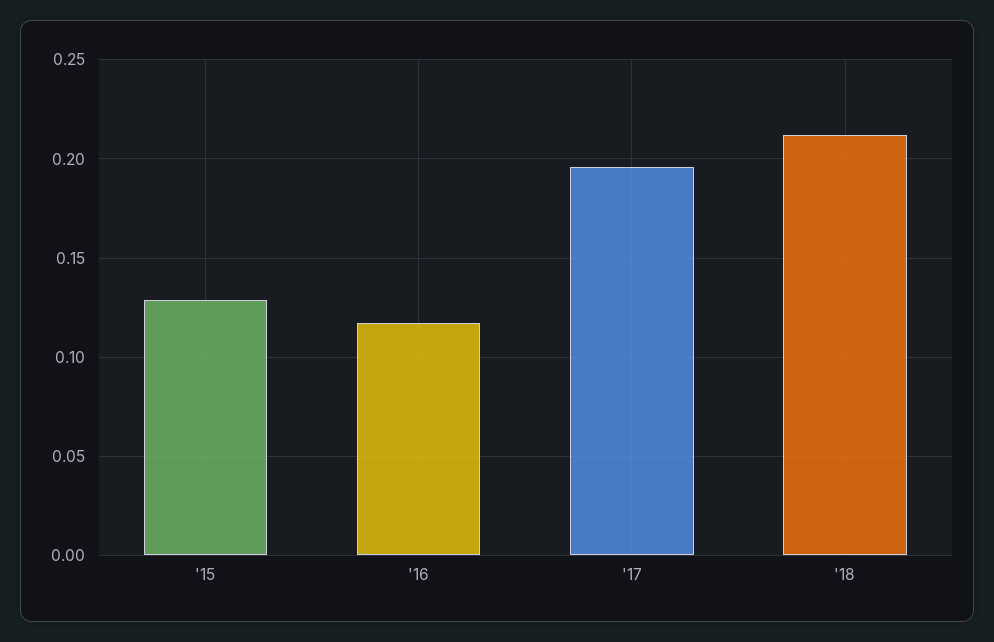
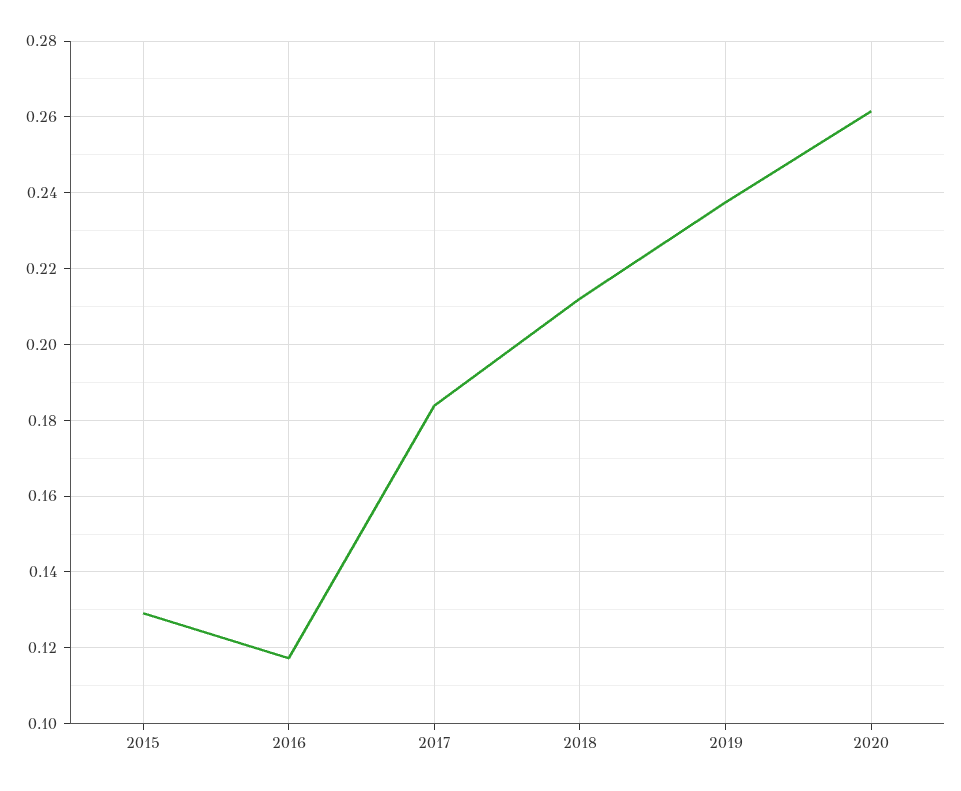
'17: 0.195 -> 0.184
2019: none -> 0.238
2020: none -> 0.262

